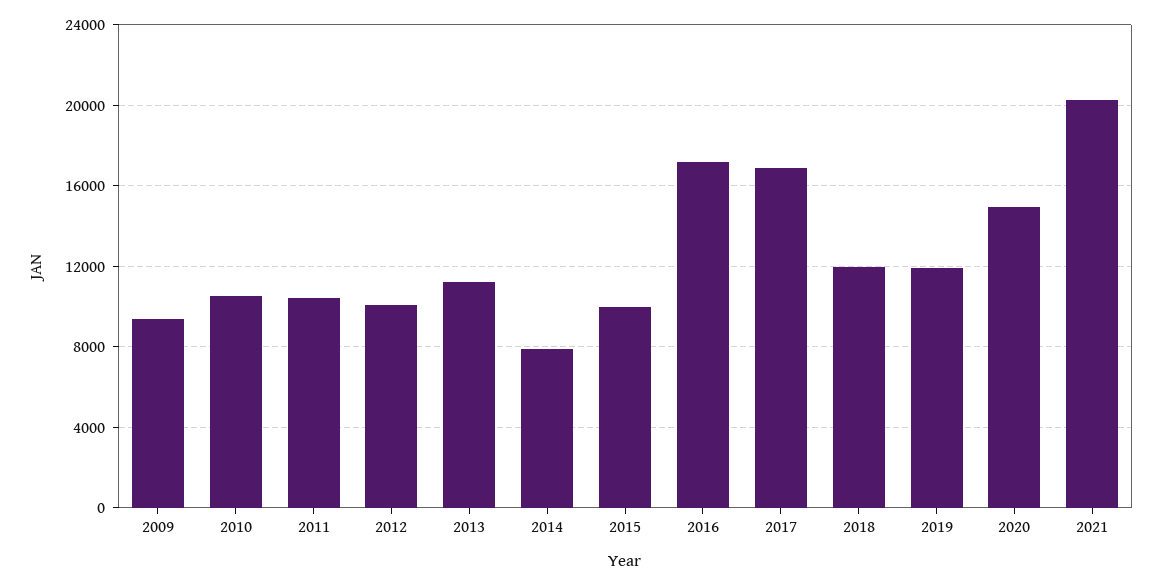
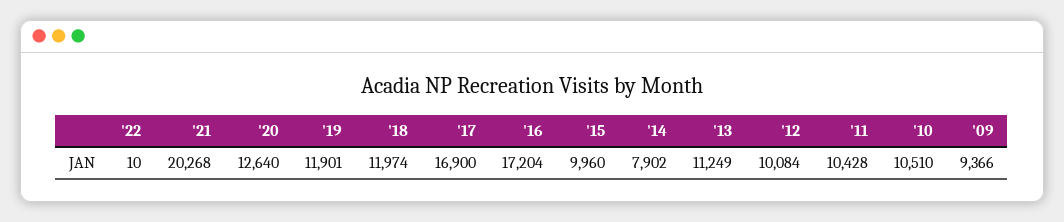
2020: 15000 -> 12640
'22: none -> 10

